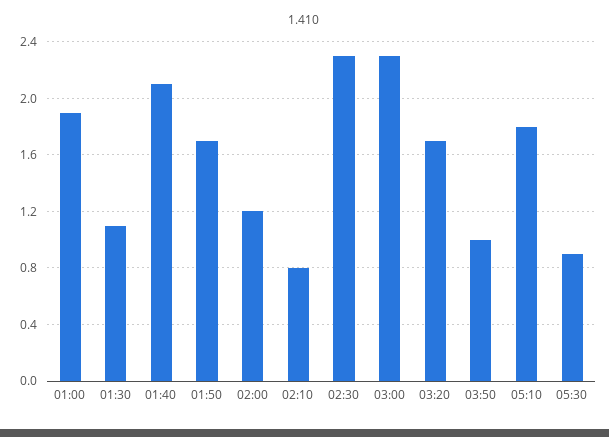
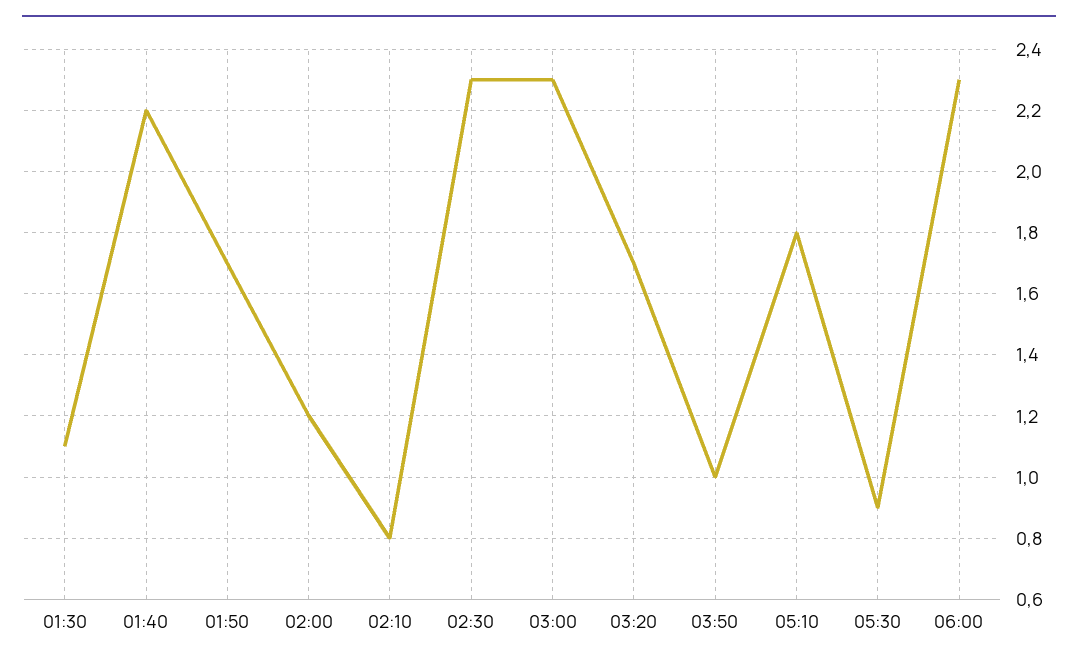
01:00: 1.9 -> none
01:40: 2.1 -> 2.2
06:00: none -> 2.3

